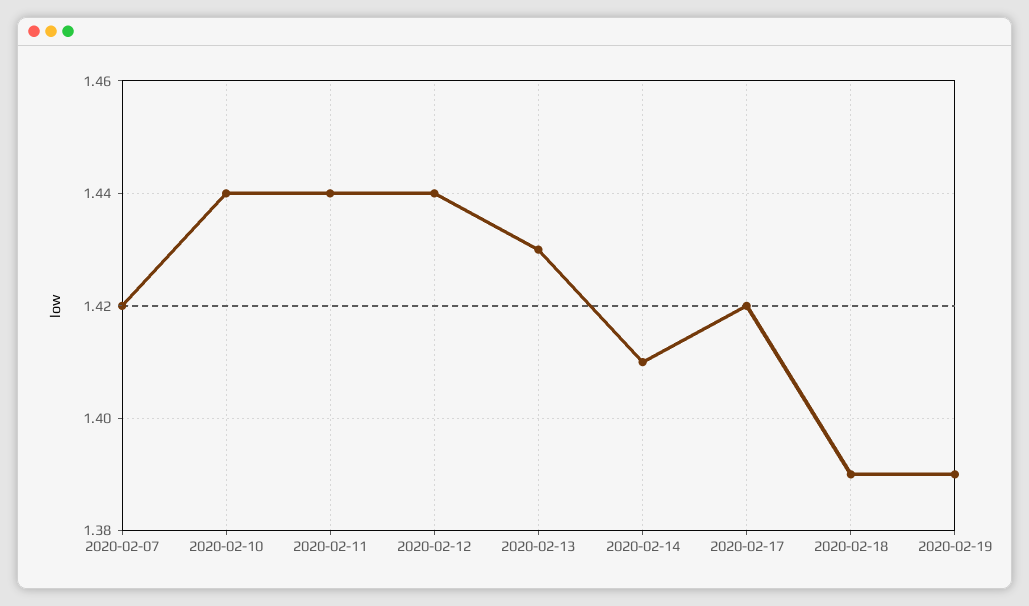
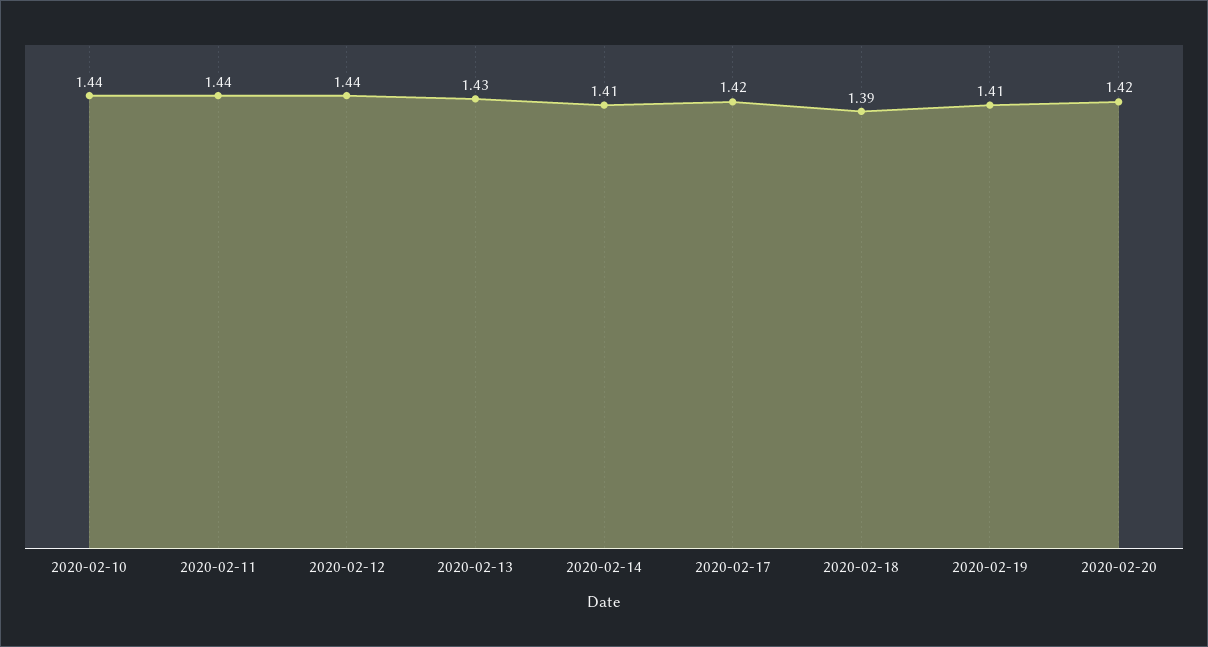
2020-02-07: 1.42 -> none
2020-02-19: 1.39 -> 1.41
2020-02-20: none -> 1.42

